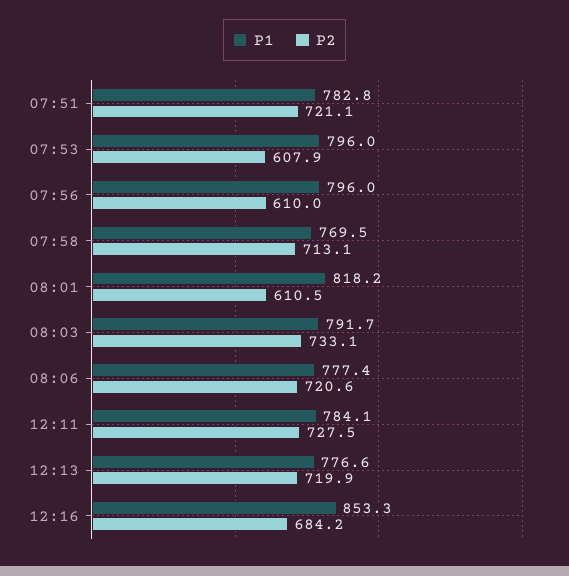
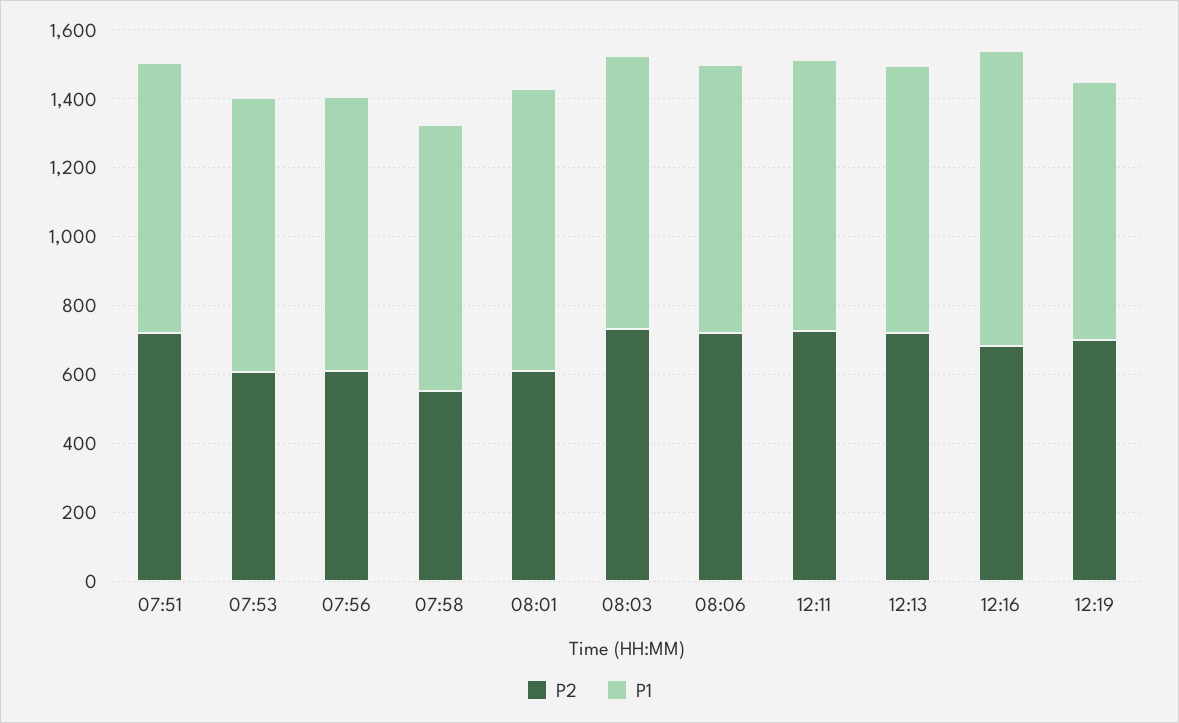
P2, 07:58: 713.1 -> 550
P2, 12:19: none -> 700
P1, 12:19: none -> 750

